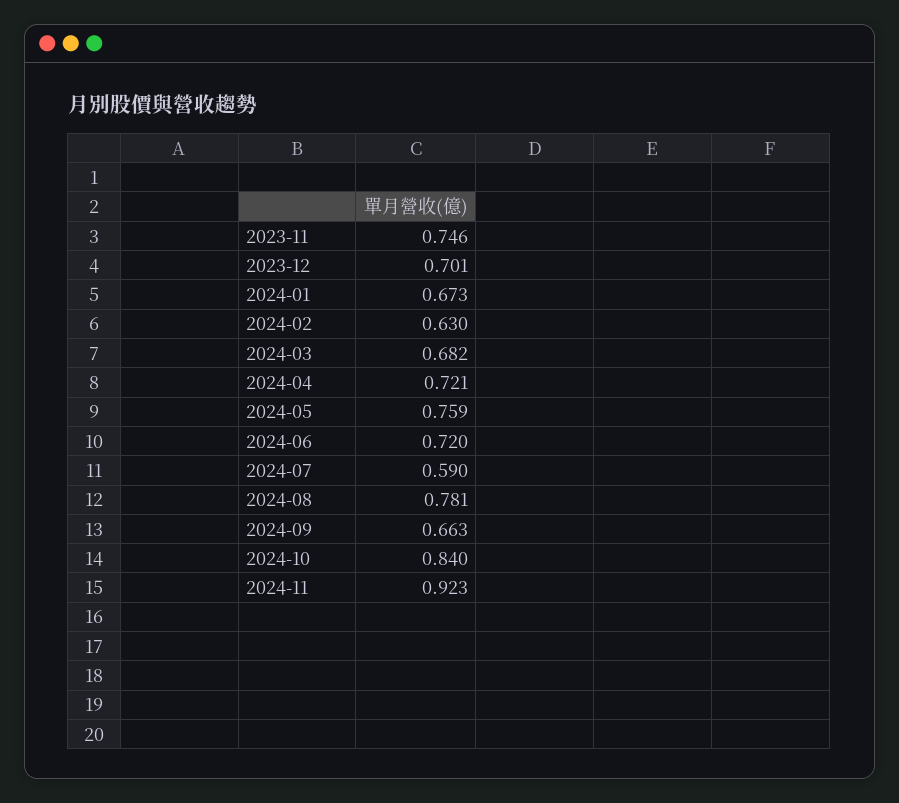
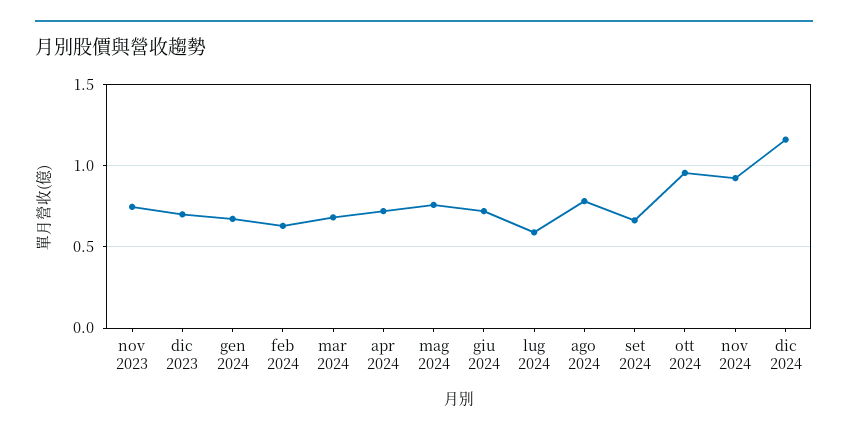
2024-10: 0.84 -> 0.95
dic 2024: none -> 1.15

